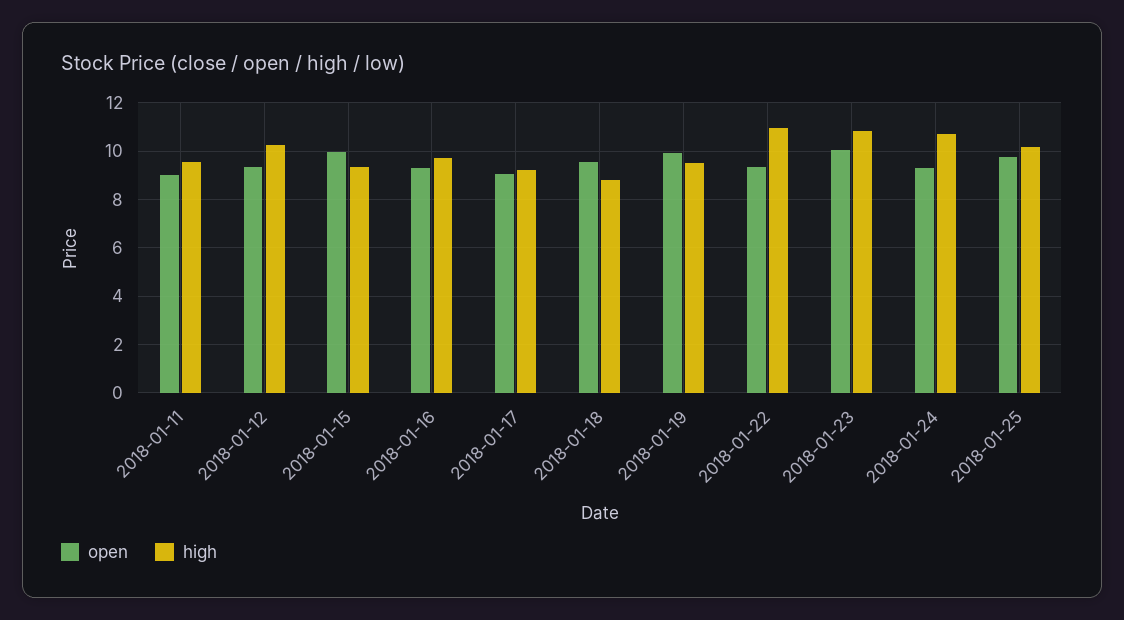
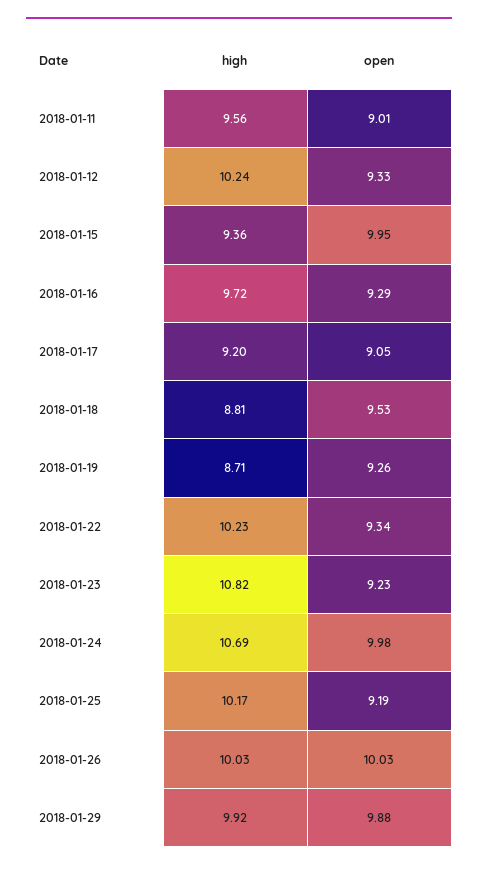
open, 2018-01-19: 10 -> 9.26
high, 2018-01-19: 9.5 -> 8.71
high, 2018-01-22: 11 -> 10.23
open, 2018-01-23: 10 -> 9.23
open, 2018-01-24: 9.25 -> 9.98
open, 2018-01-25: 9.75 -> 9.19
high, 2018-01-26: none -> 10.03
open, 2018-01-26: none -> 10.03
high, 2018-01-29: none -> 9.92
open, 2018-01-29: none -> 9.88

